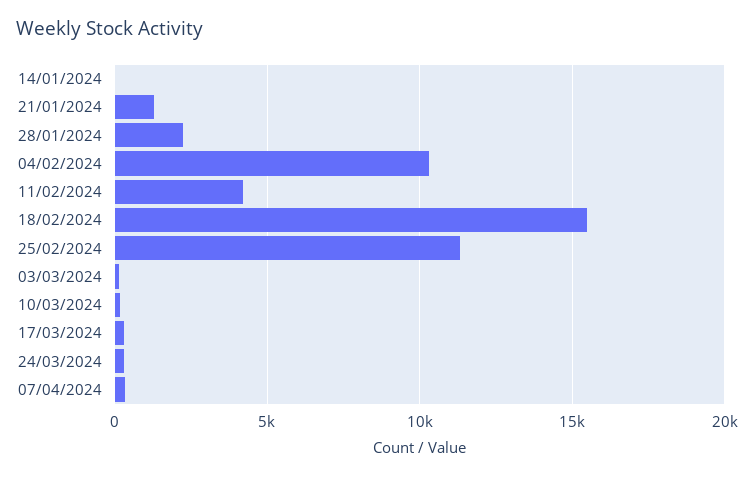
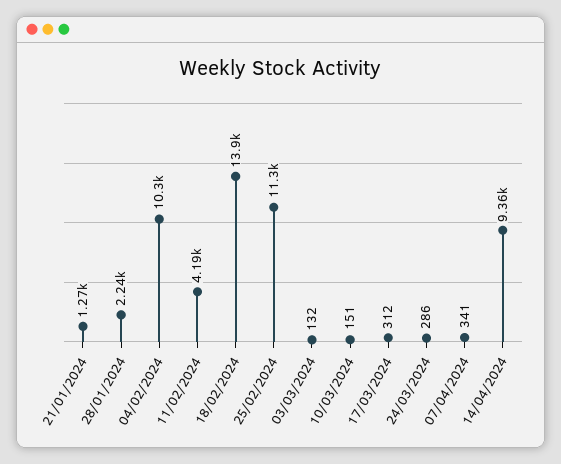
14/01/2024: 0 -> none
18/02/2024: 15500 -> 13900
14/04/2024: none -> 9360

